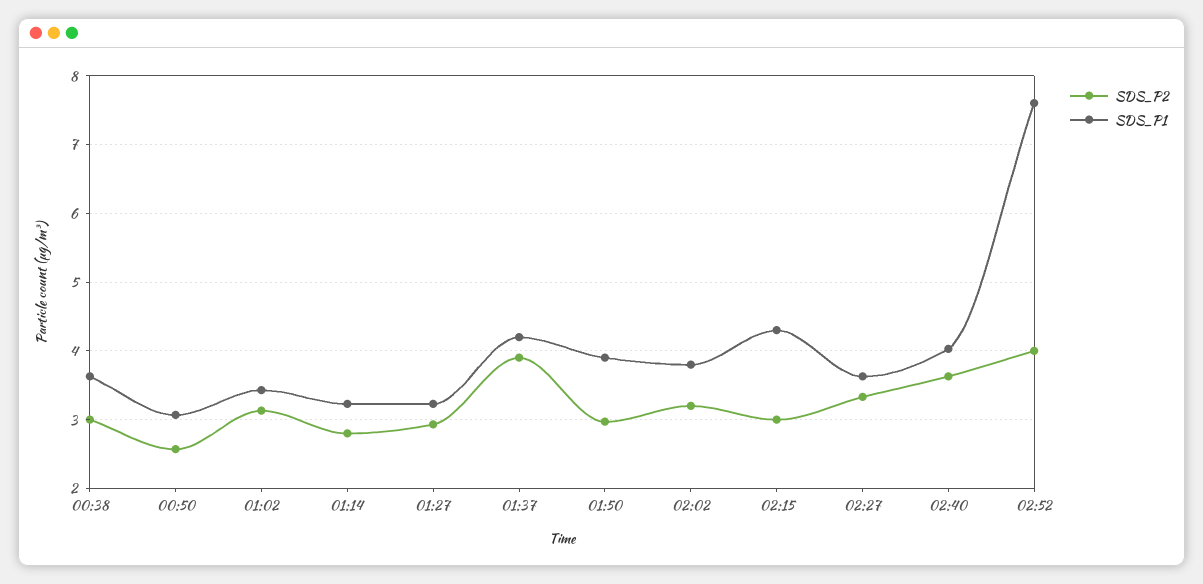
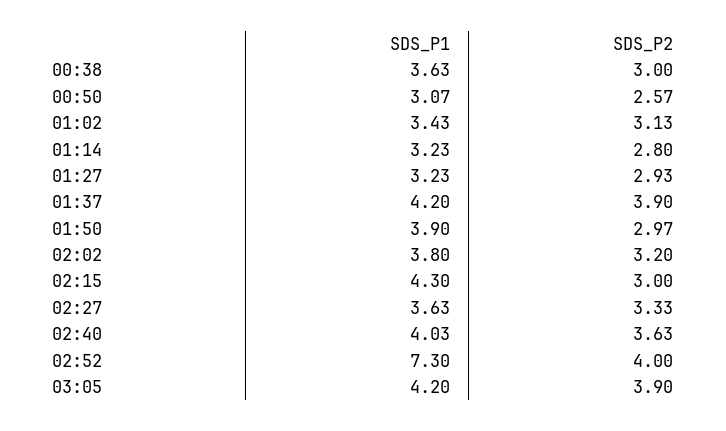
SDS_P1, 02:52: 7.6 -> 7.3
SDS_P1, 03:05: none -> 4.2
SDS_P2, 03:05: none -> 3.9

